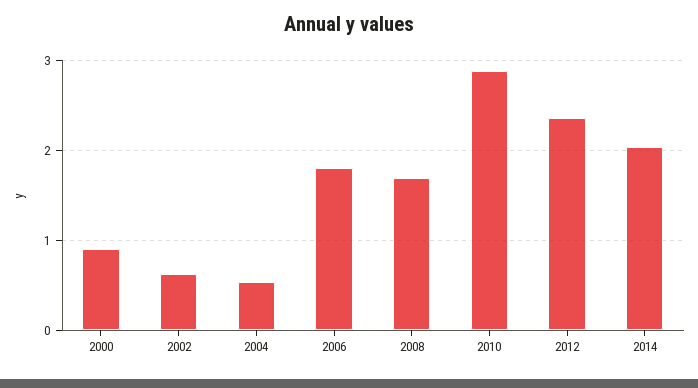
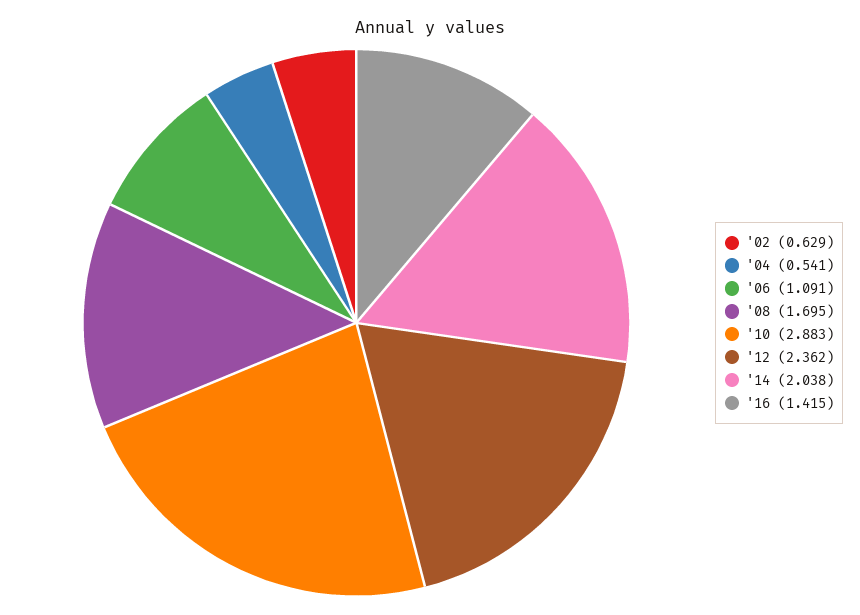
2000: 0.9 -> none
2006: 1.8 -> 1.091
'16: none -> 1.415

